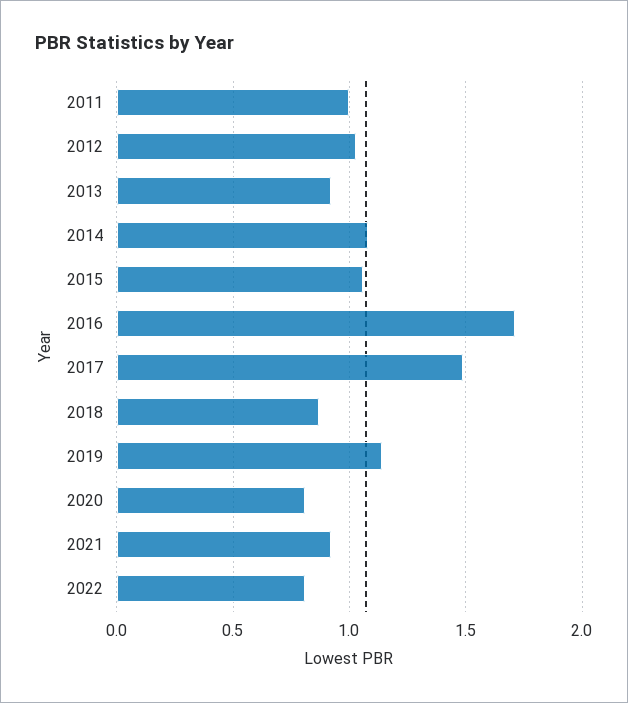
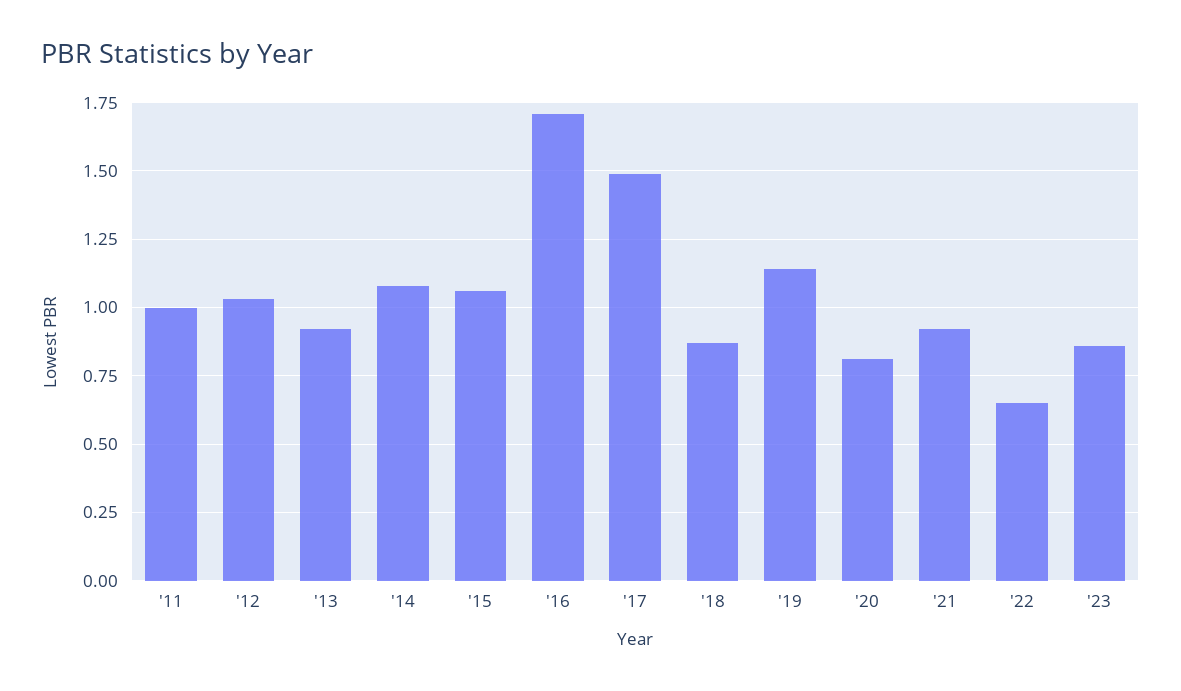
2022: 0.8 -> 0.65
'23: none -> 0.85

